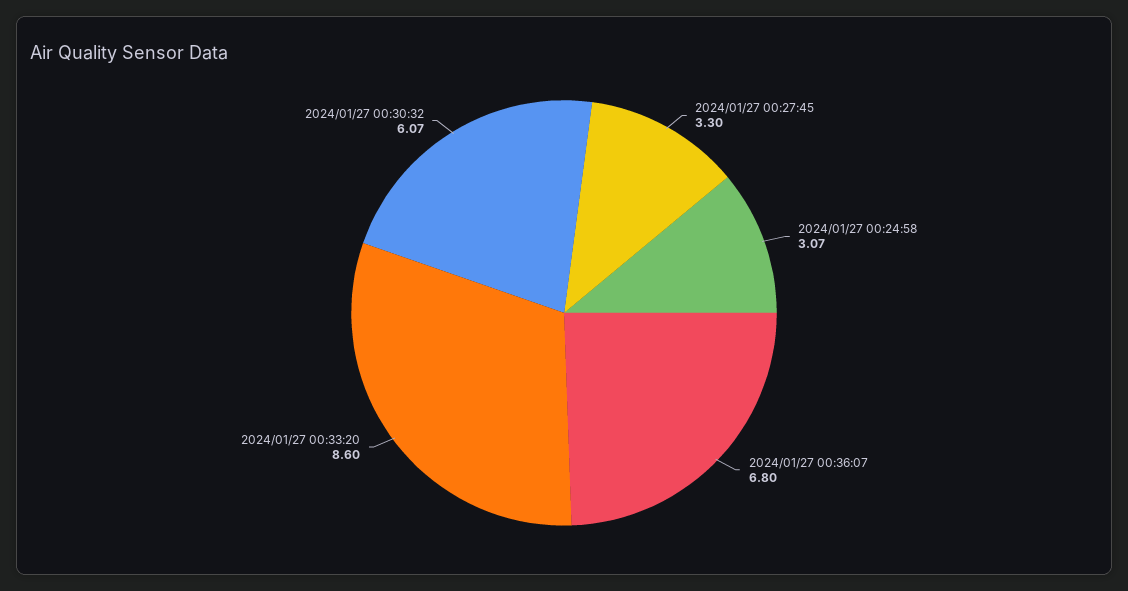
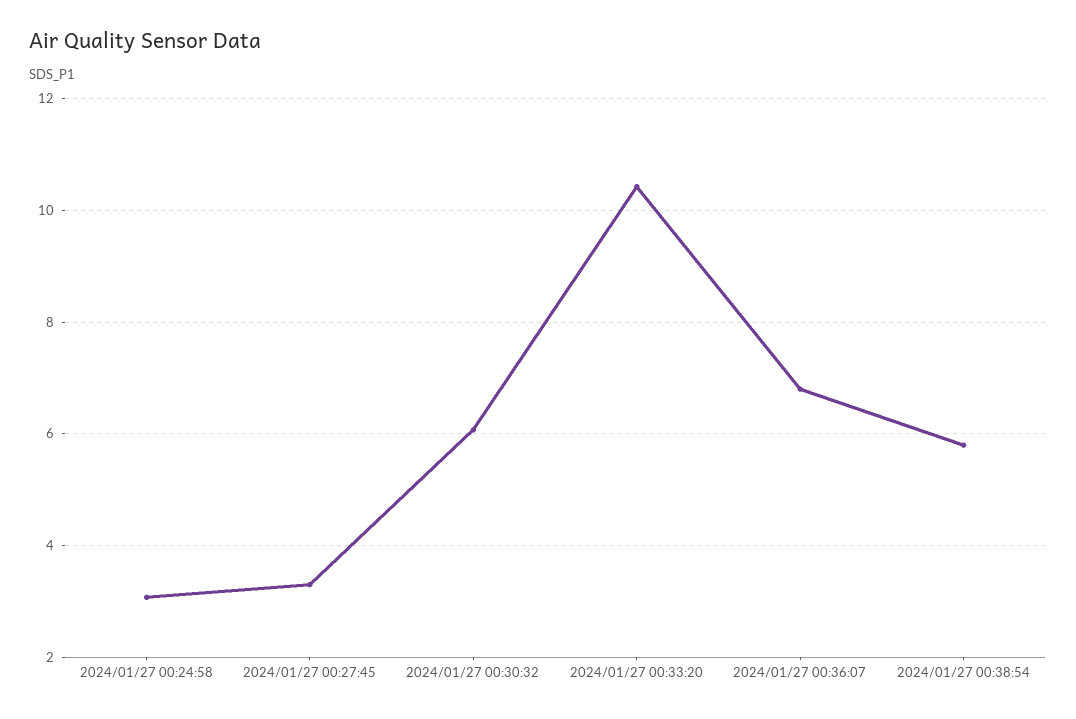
2024/01/27 00:33:20: 8.6 -> 10.4
2024/01/27 00:38:54: none -> 5.8

